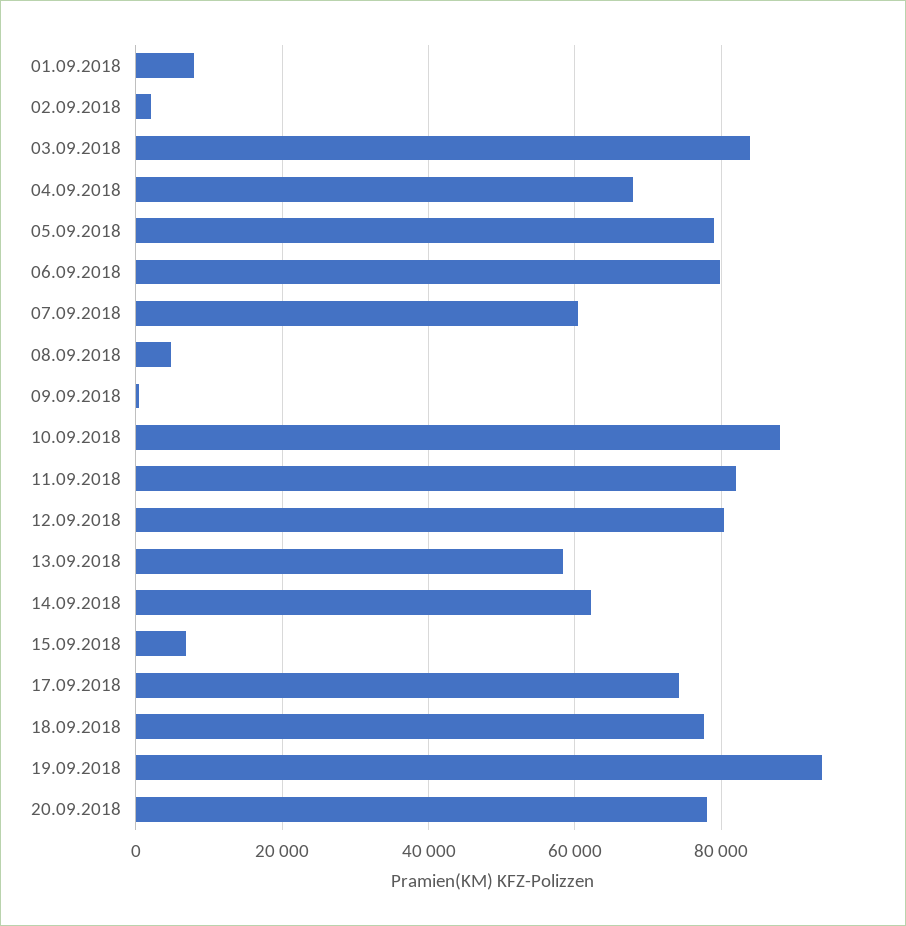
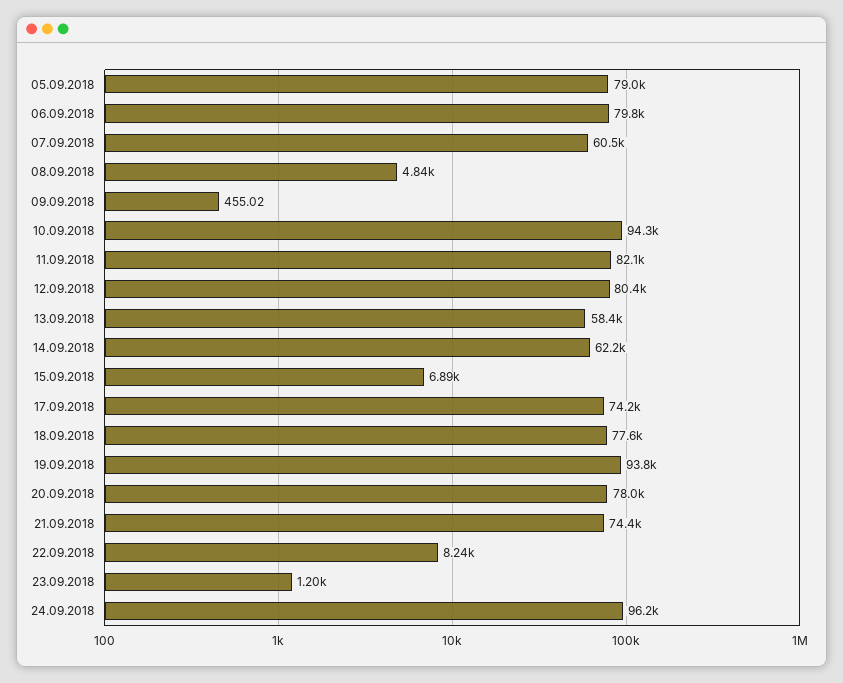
01.09.2018: 8000 -> none
02.09.2018: 2000 -> none
03.09.2018: 84000 -> none
04.09.2018: 68000 -> none
10.09.2018: 88000 -> 94300
21.09.2018: none -> 74400
22.09.2018: none -> 8240
23.09.2018: none -> 1200
24.09.2018: none -> 96200

